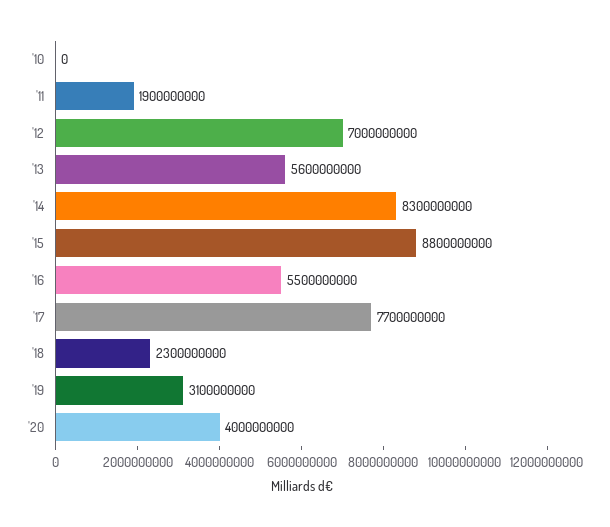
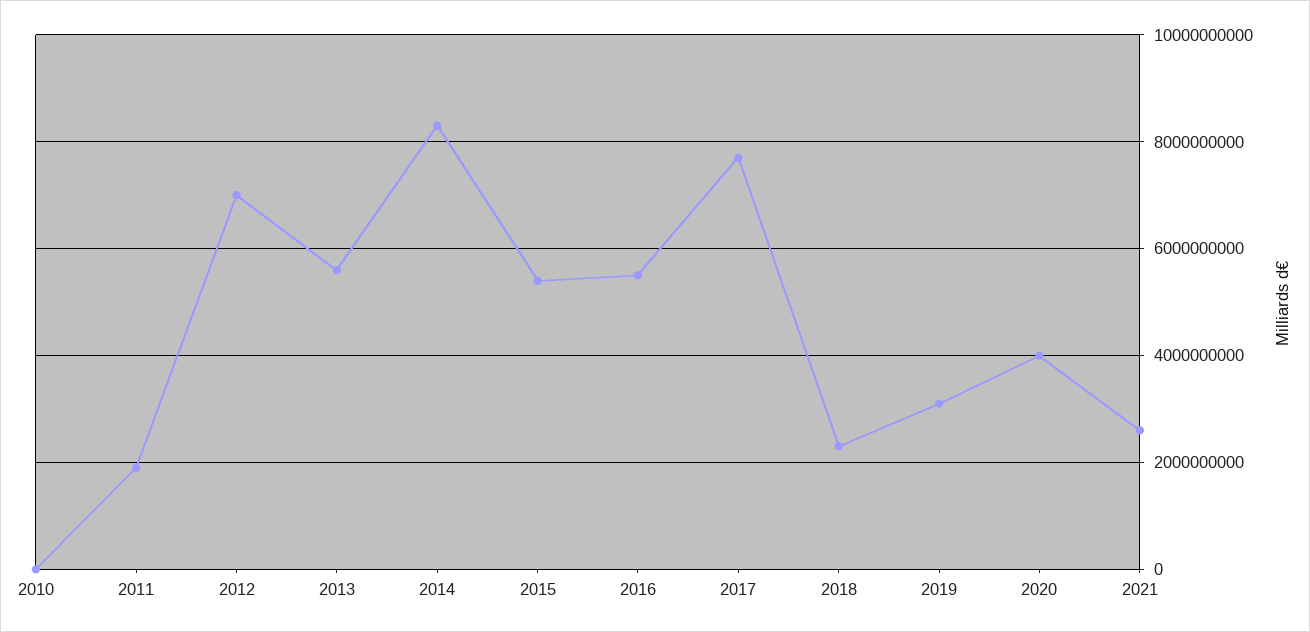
'15: 8800000000 -> 5400000000
2021: none -> 2600000000

